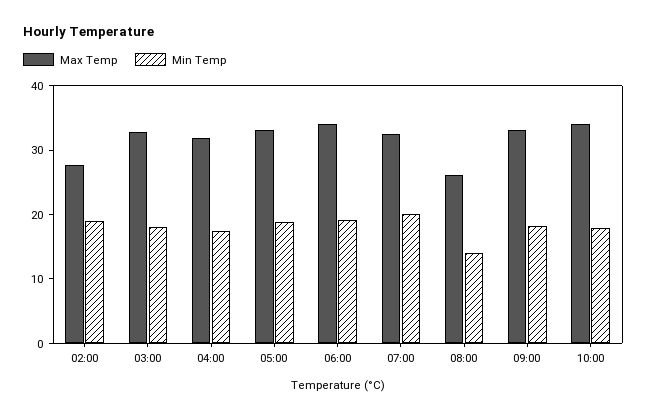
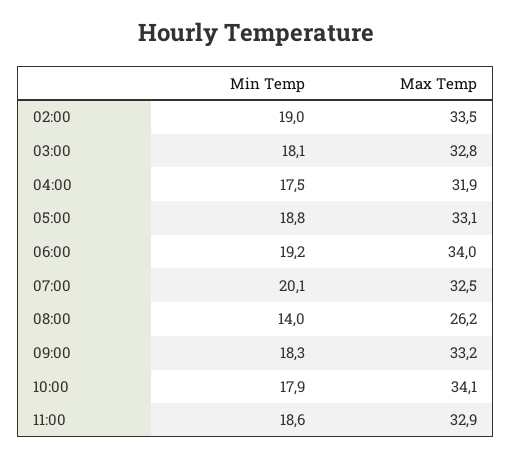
Max Temp, 02:00: 28 -> 33.5
Min Temp, 11:00: none -> 18.6
Max Temp, 11:00: none -> 32.9

